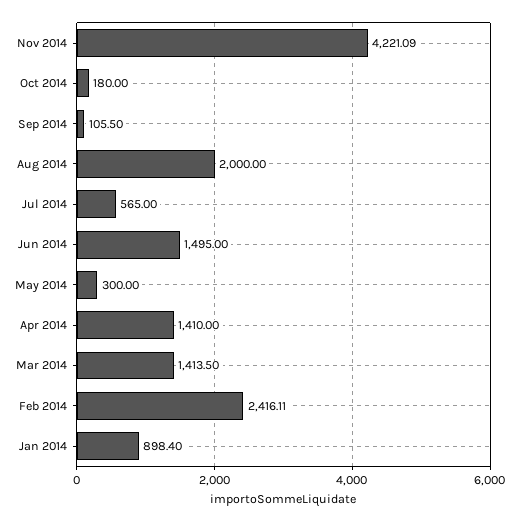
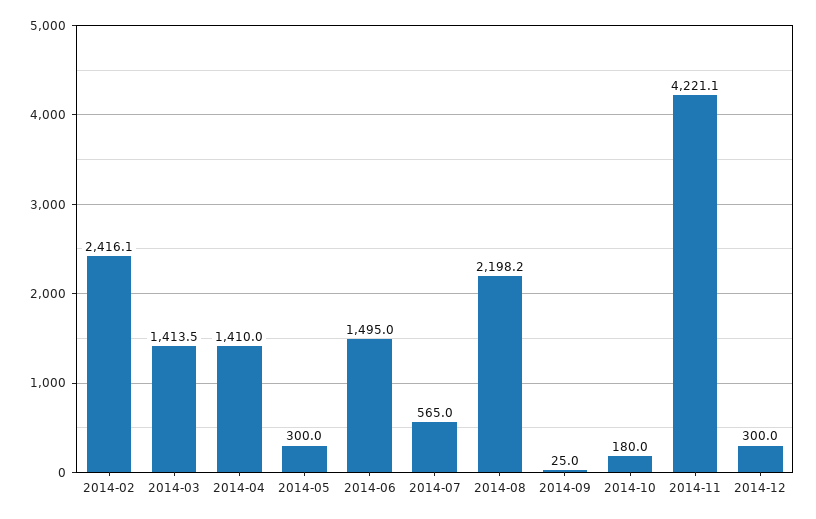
Sep 2014: 105.5 -> 25
Aug 2014: 2000 -> 2198.2
Jan 2014: 898.4 -> none
2014-12: none -> 300

